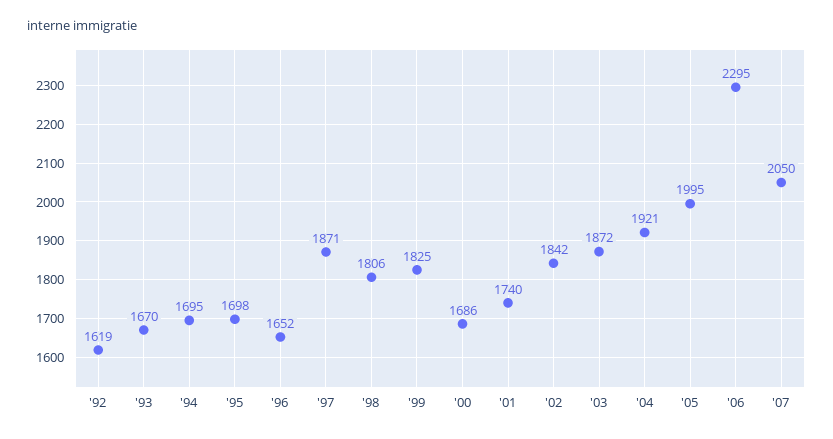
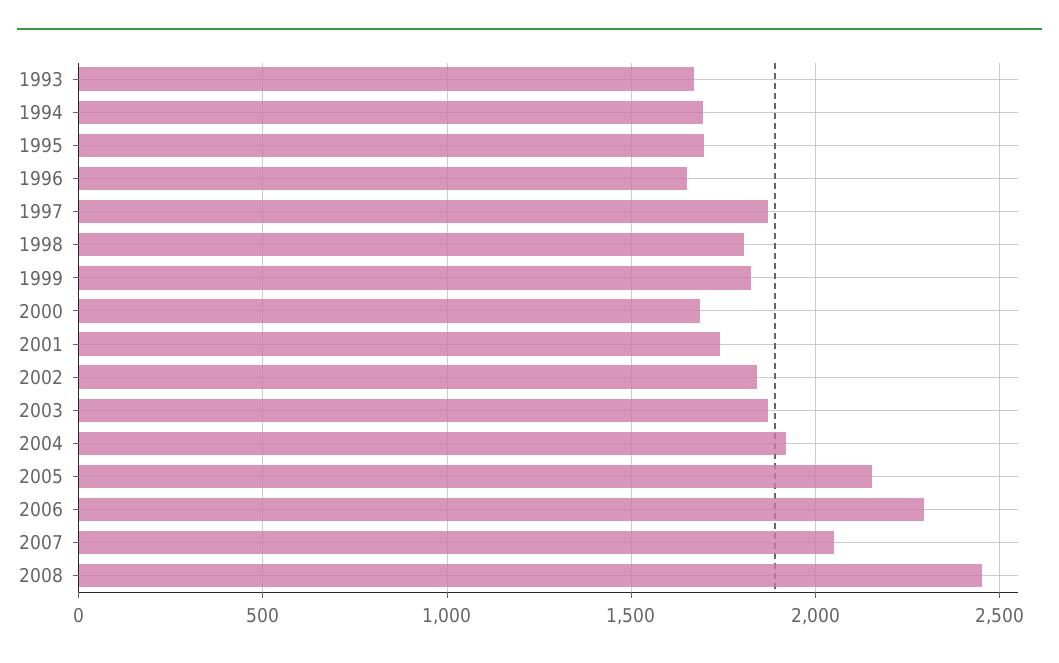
'92: 1619 -> none
'05: 1995 -> 2150
2008: none -> 2450

